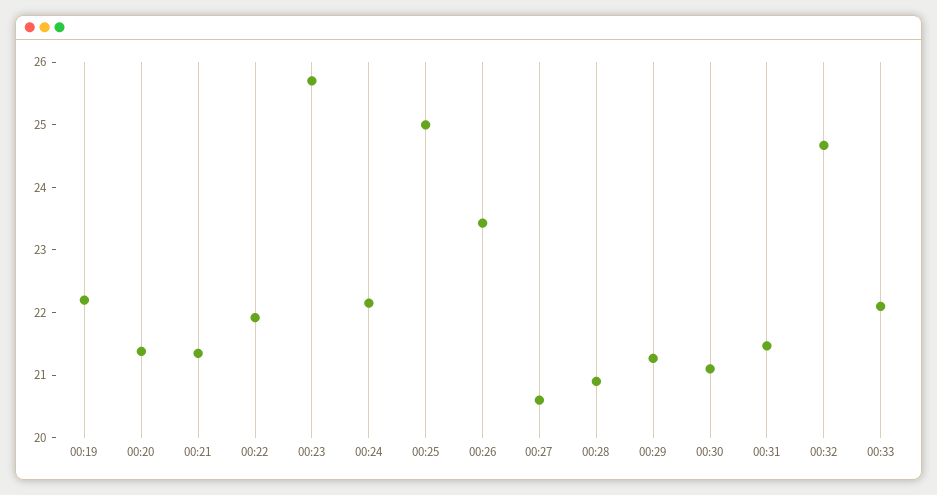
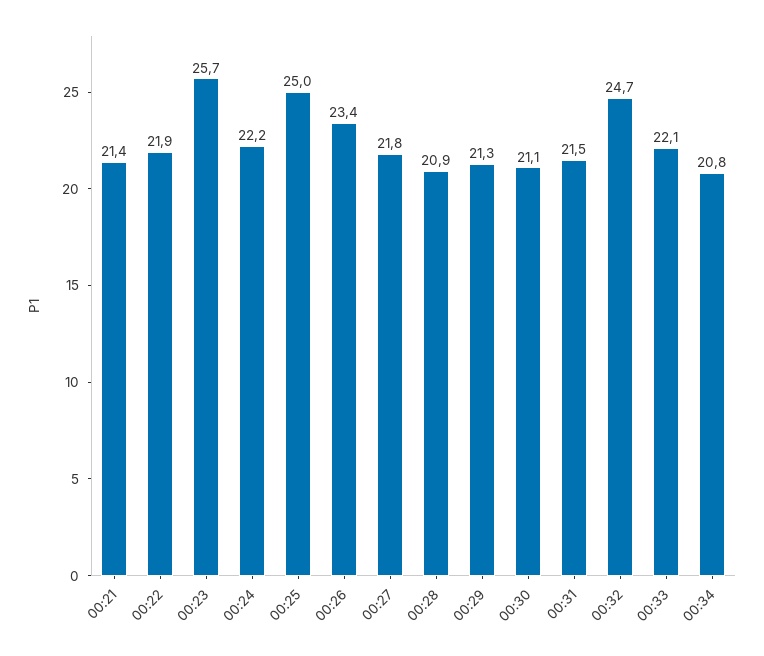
00:19: 22.2 -> none
00:20: 21.4 -> none
00:27: 20.6 -> 21.8
00:34: none -> 20.8

